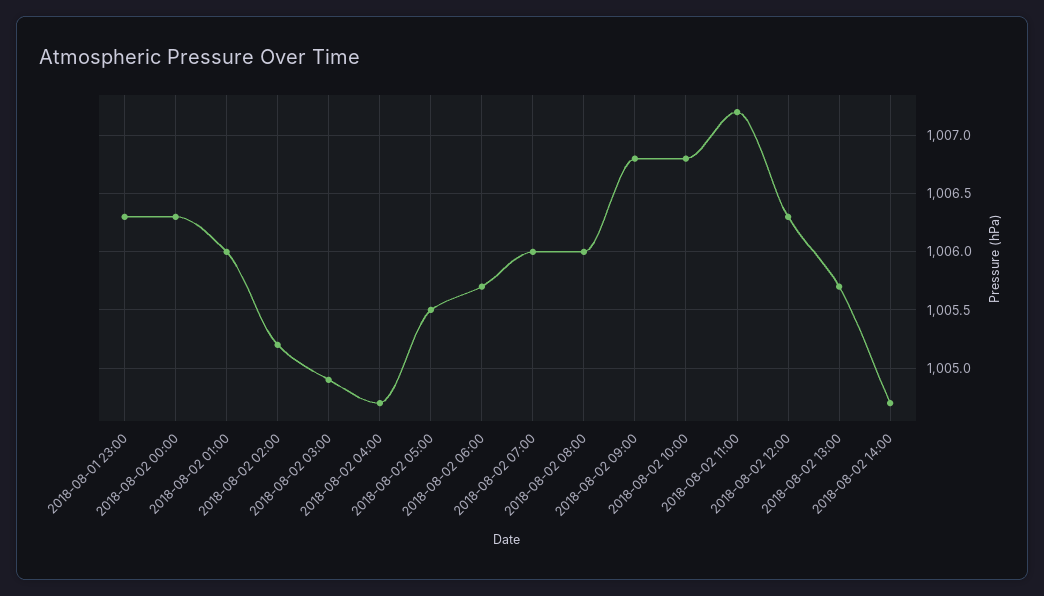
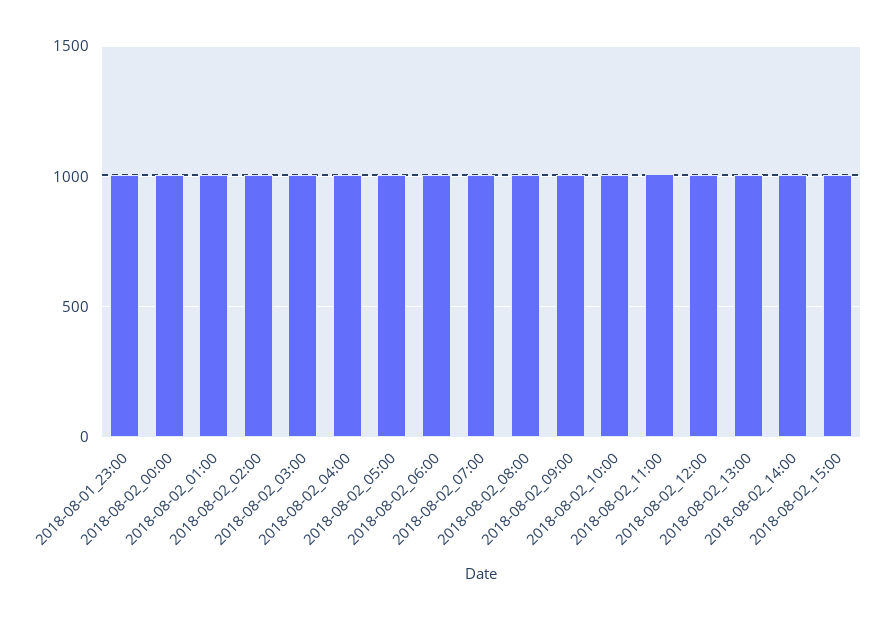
2018-08-02_15:00: none -> 1000

